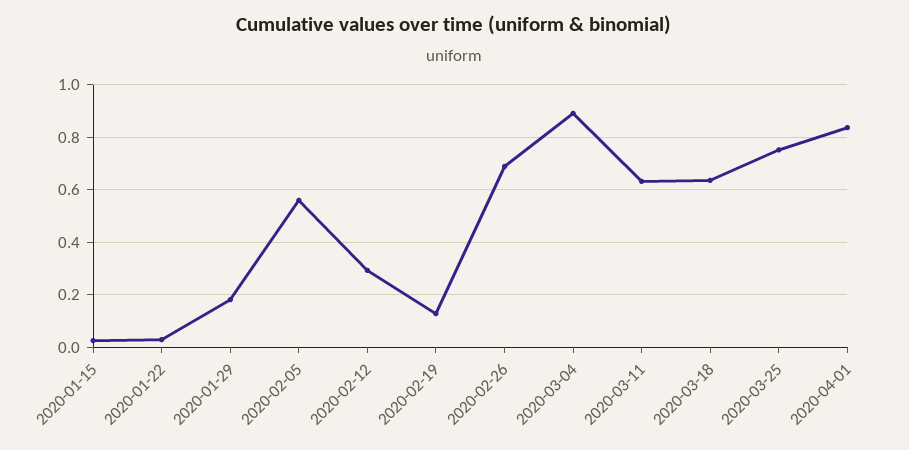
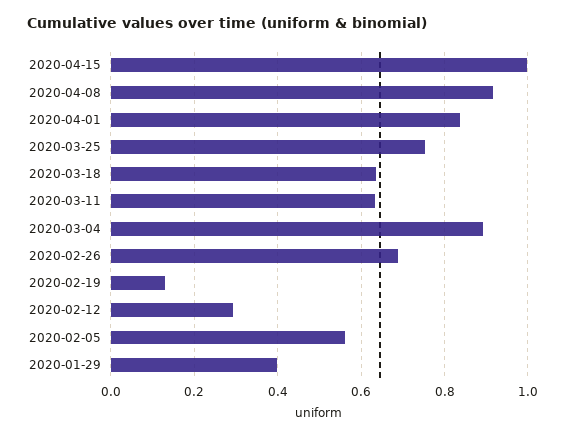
2020-01-15: 0.025 -> none
2020-01-22: 0.025 -> none
2020-01-29: 0.175 -> 0.4
2020-04-15: none -> 1
2020-04-08: none -> 0.92

